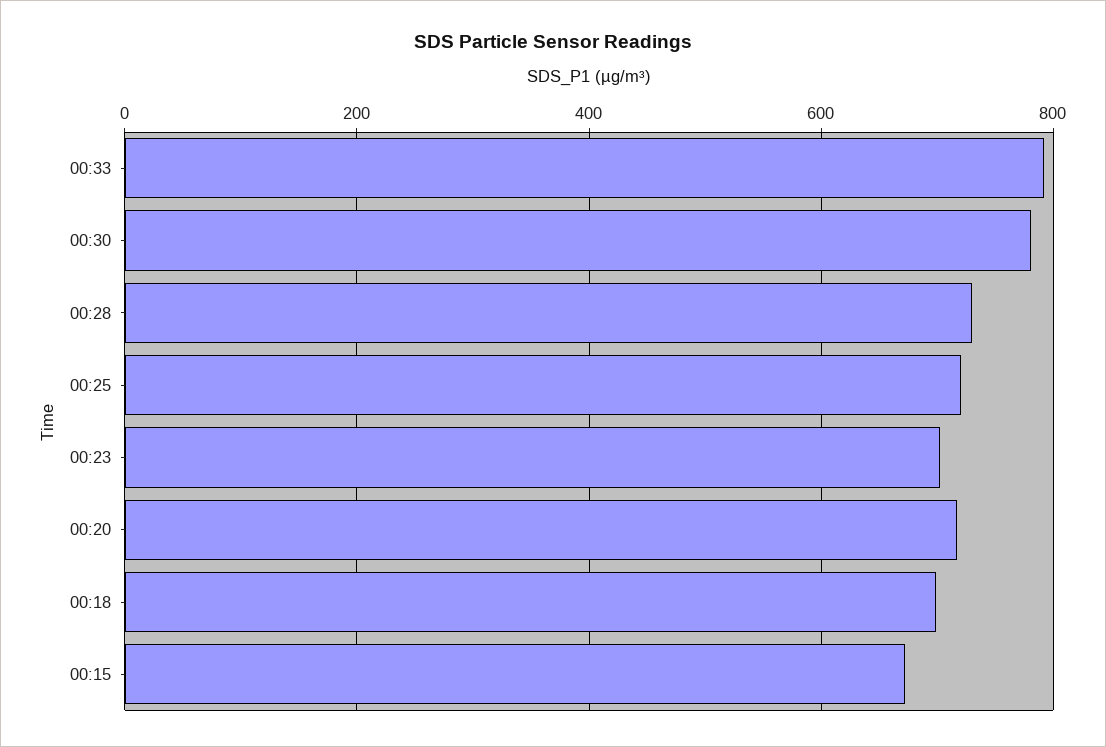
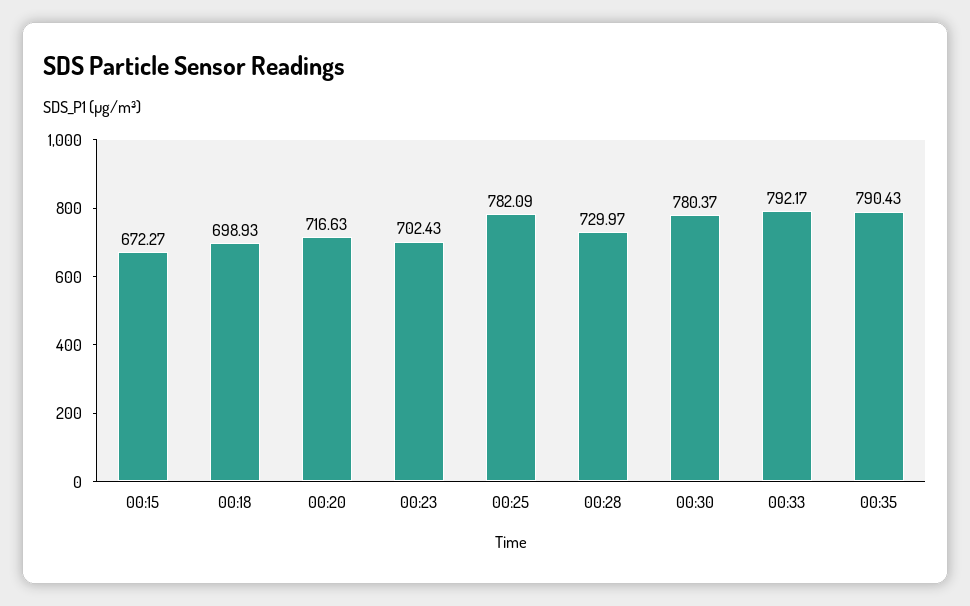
00:25: 720 -> 782.09
00:35: none -> 790.43

